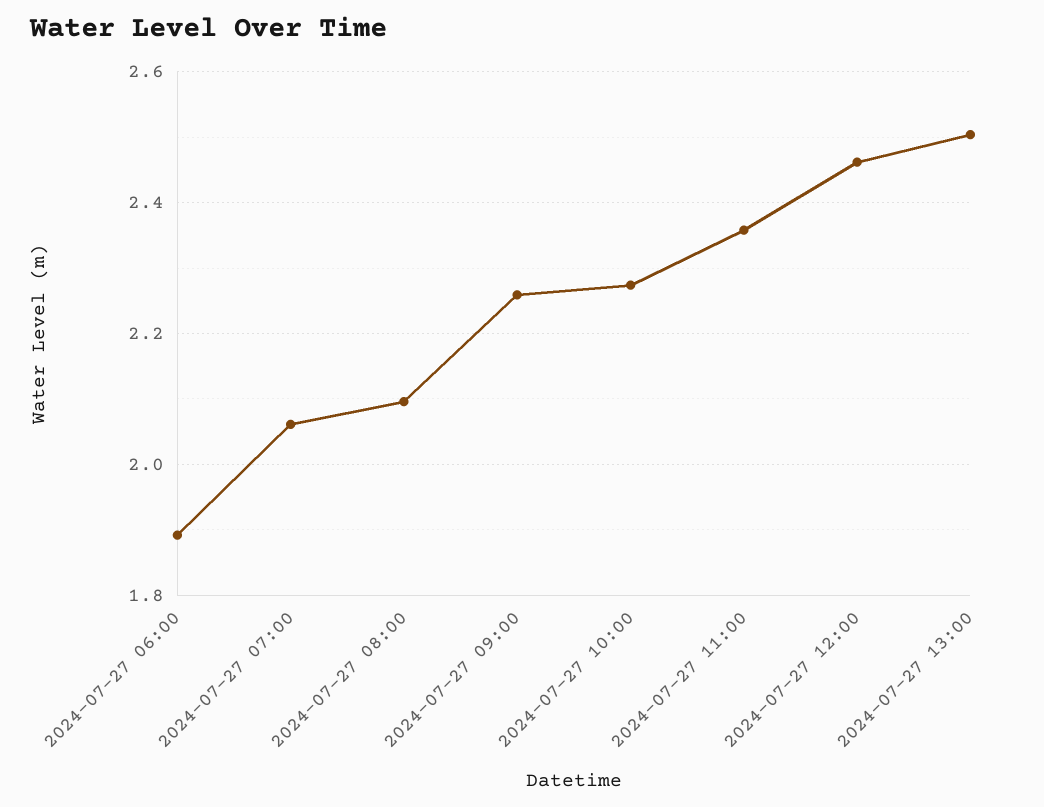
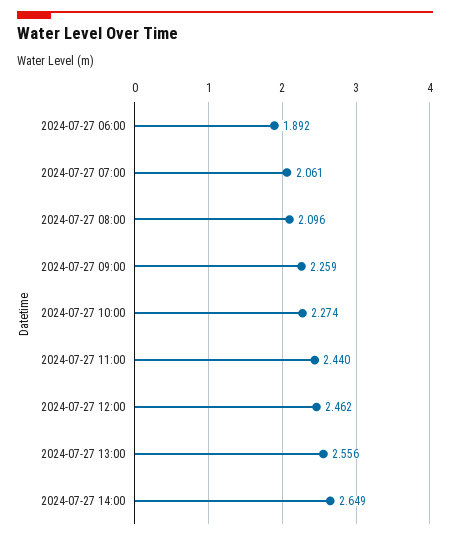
2024-07-27 11:00: 2.36 -> 2.44
2024-07-27 13:00: 2.5 -> 2.556
2024-07-27 14:00: none -> 2.649

